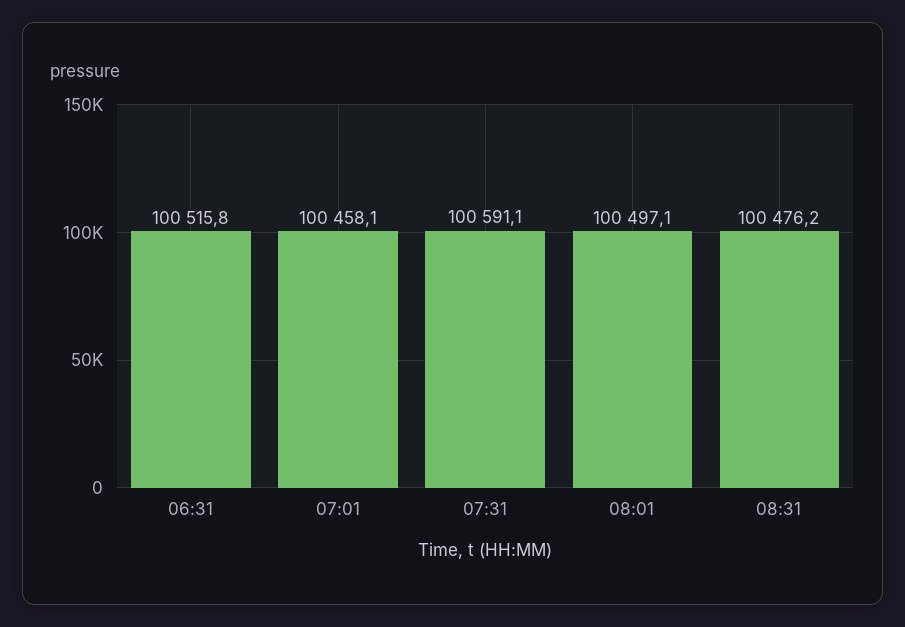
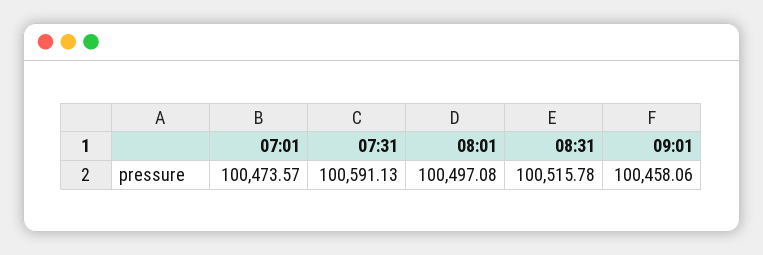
06:31: 100515.8 -> none
07:01: 100458.1 -> 100473.57
08:31: 100476.2 -> 100515.78
09:01: none -> 100458.06

